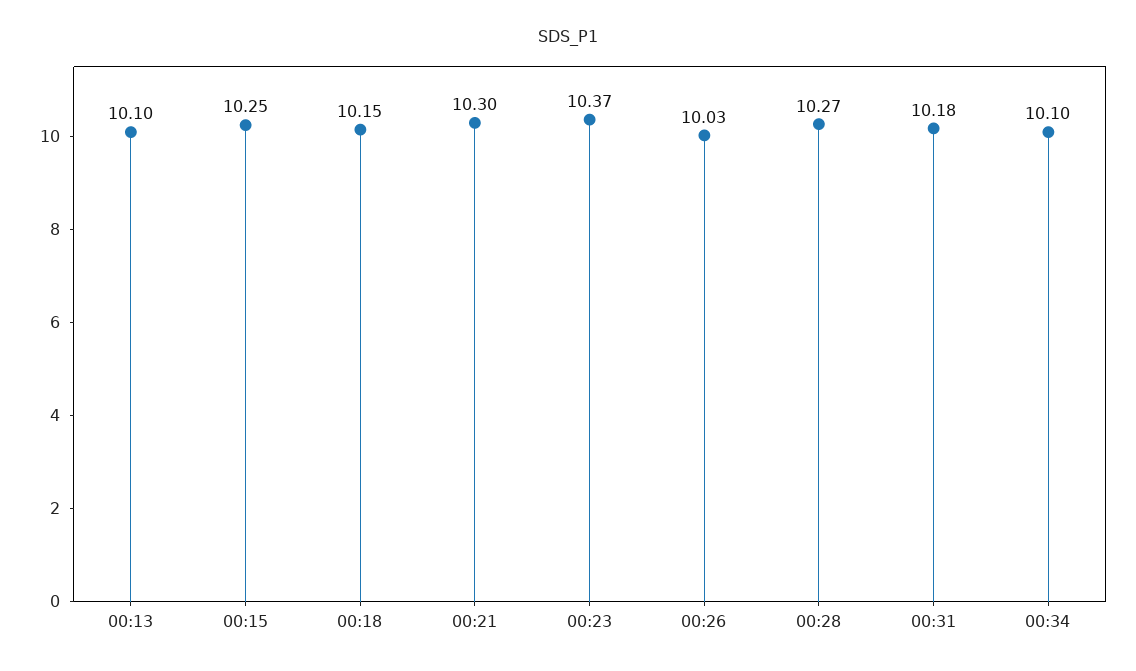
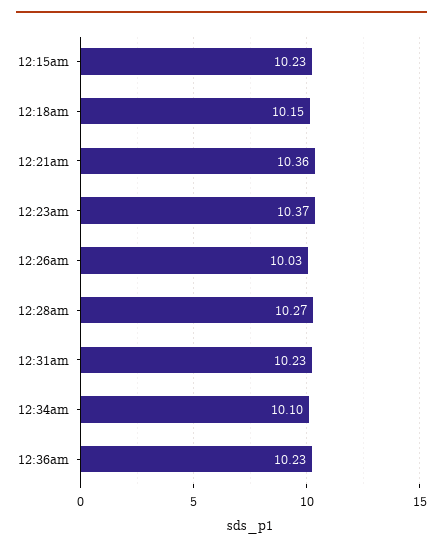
00:13: 10.1 -> none
00:15: 10.25 -> 10.23
00:21: 10.3 -> 10.36
00:31: 10.18 -> 10.23
12:36am: none -> 10.23

